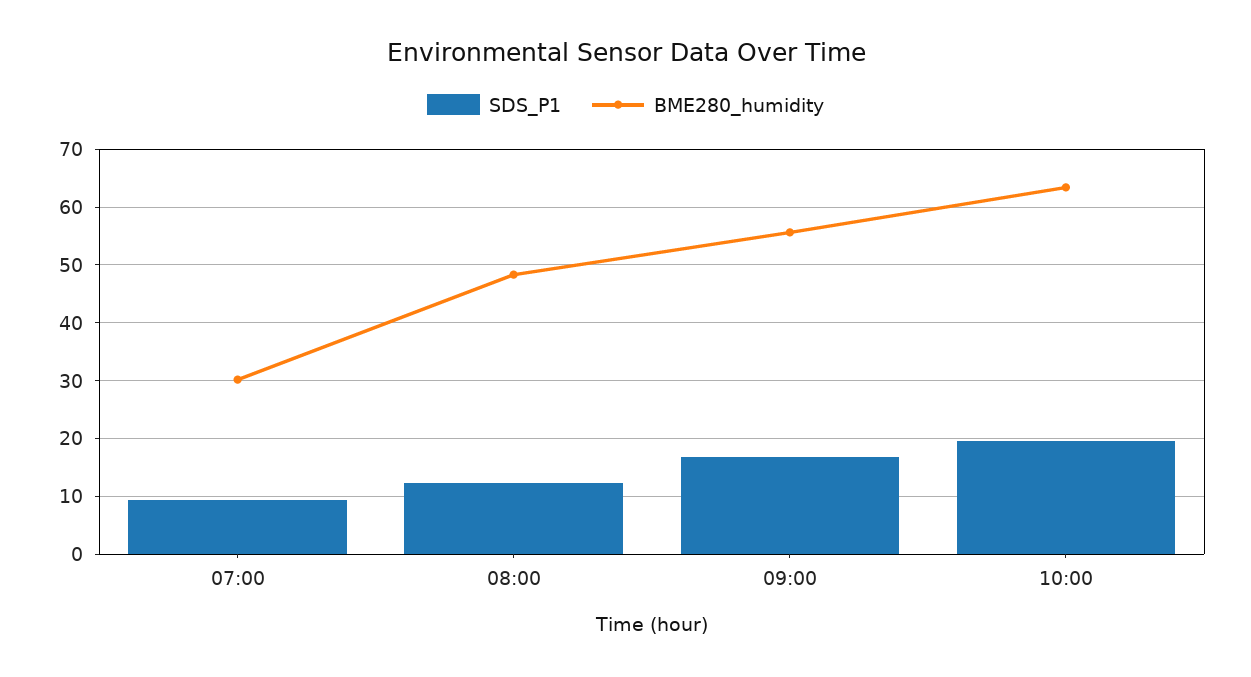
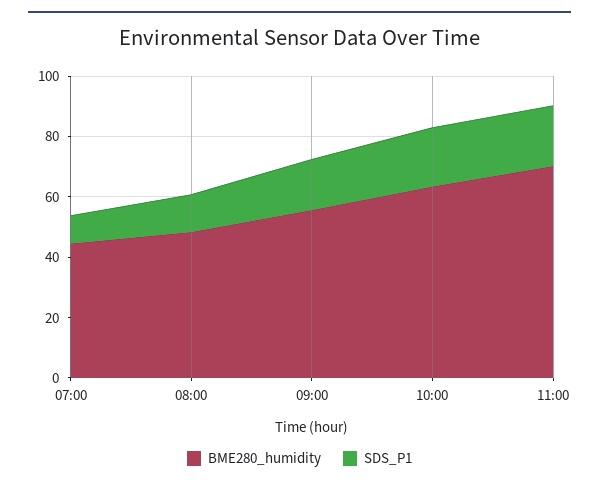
BME280_humidity, 07:00: 30 -> 45
BME280_humidity, 11:00: none -> 70
SDS_P1, 11:00: none -> 20

